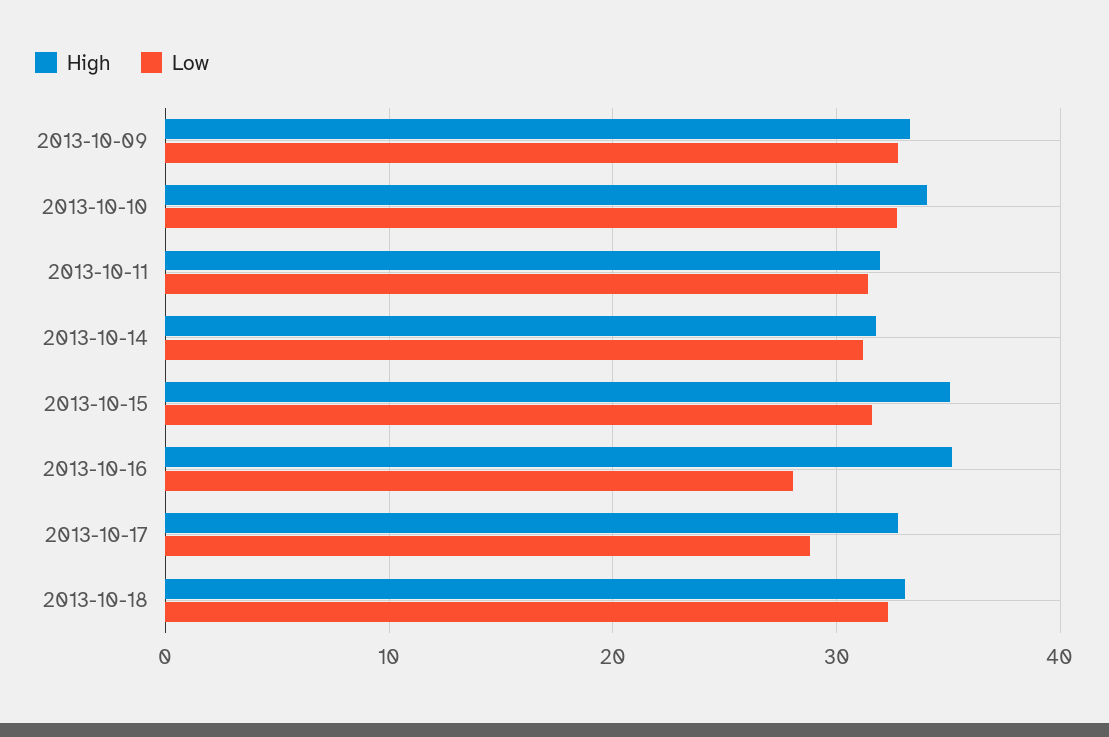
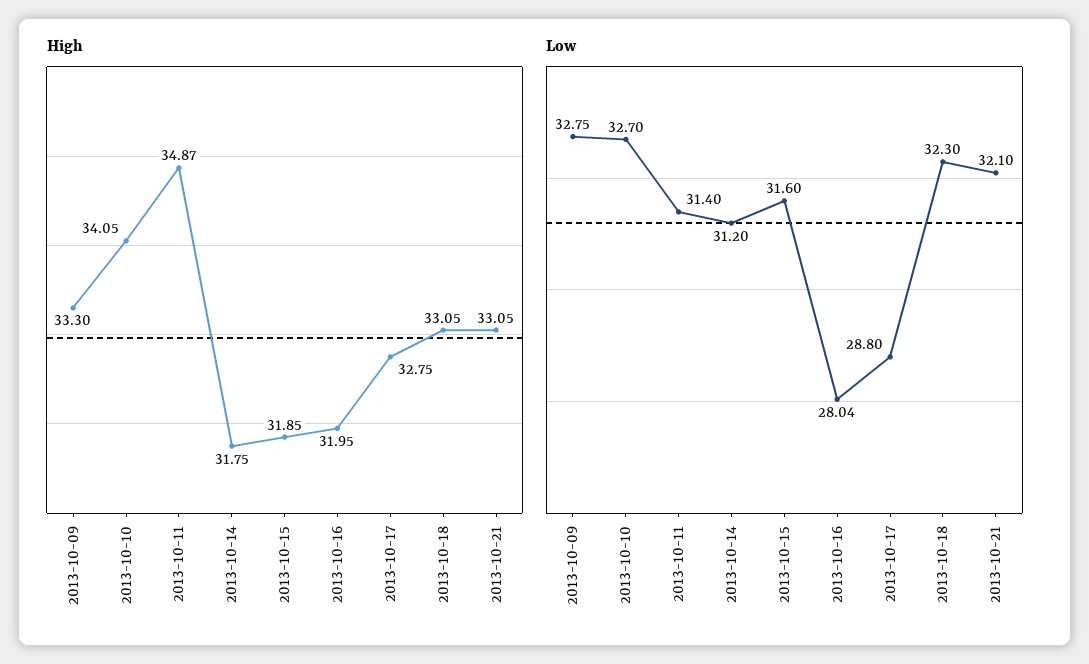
High, 2013-10-11: 32 -> 34.87
High, 2013-10-15: 35 -> 31.85
High, 2013-10-16: 35 -> 31.95
High, 2013-10-21: none -> 33.05
Low, 2013-10-21: none -> 32.1

